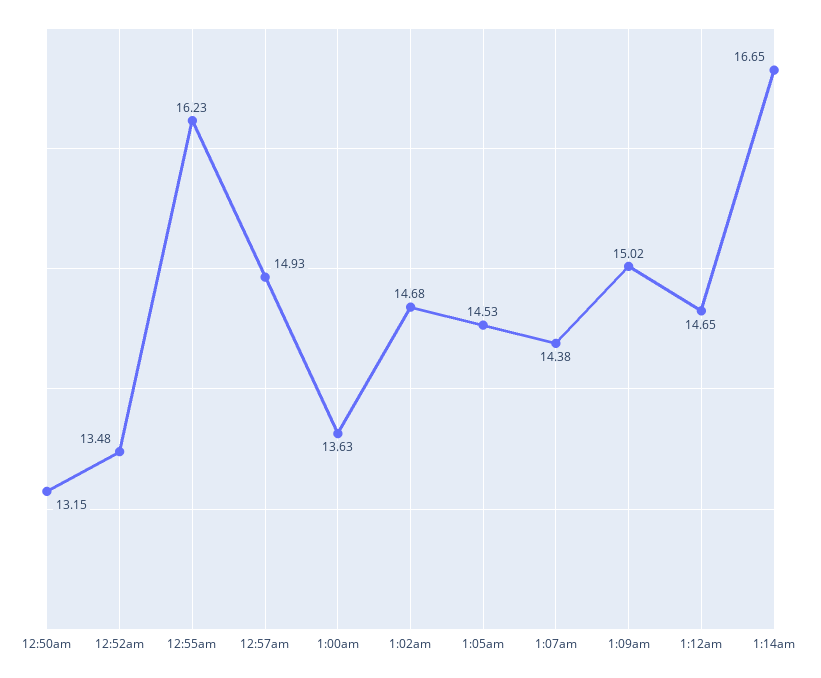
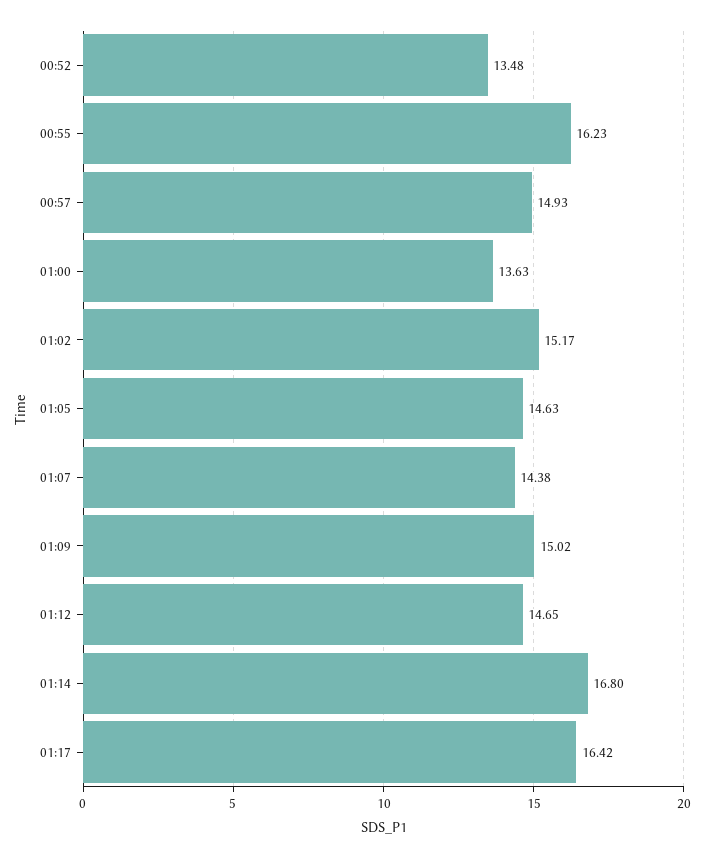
12:50am: 13.15 -> none
1:02am: 14.68 -> 15.17
1:05am: 14.53 -> 14.63
1:14am: 16.65 -> 16.8
01:17: none -> 16.42

